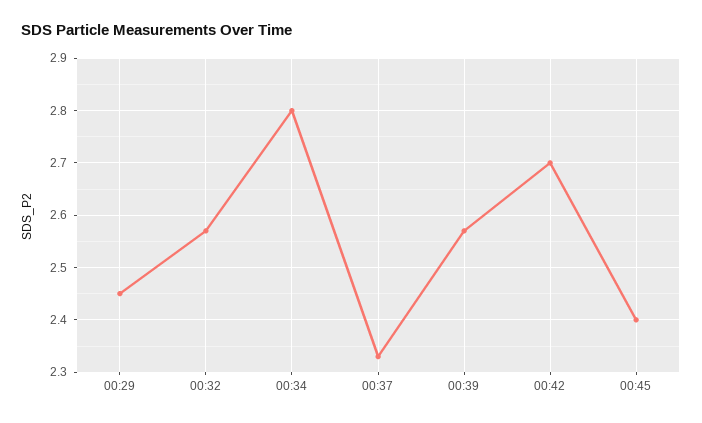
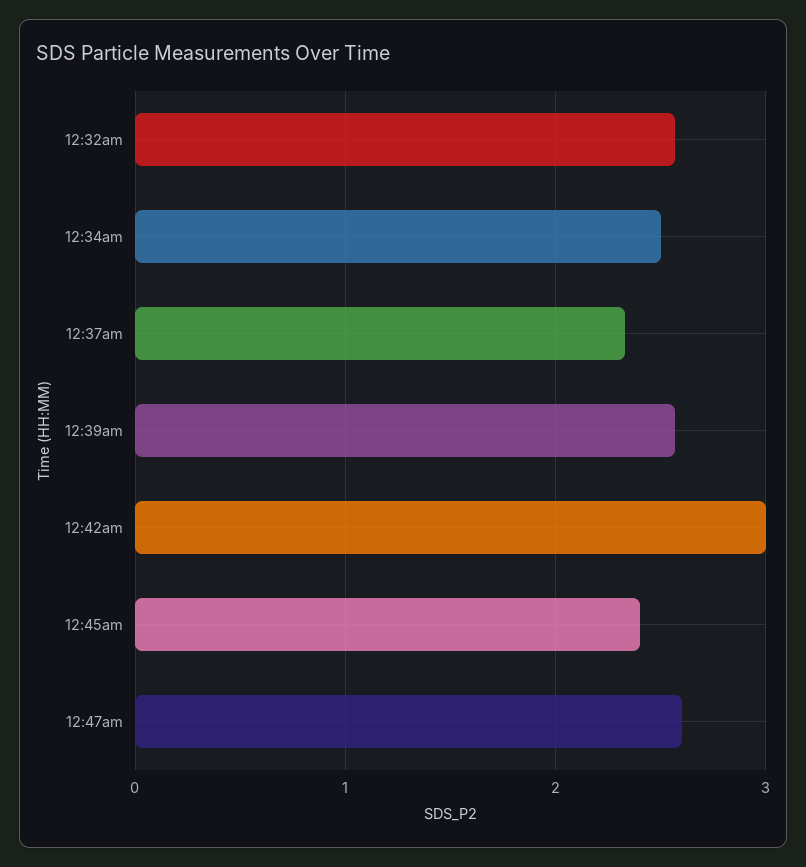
00:29: 2.45 -> none
00:34: 2.8 -> 2.5
00:42: 2.7 -> 3
12:47am: none -> 2.6

